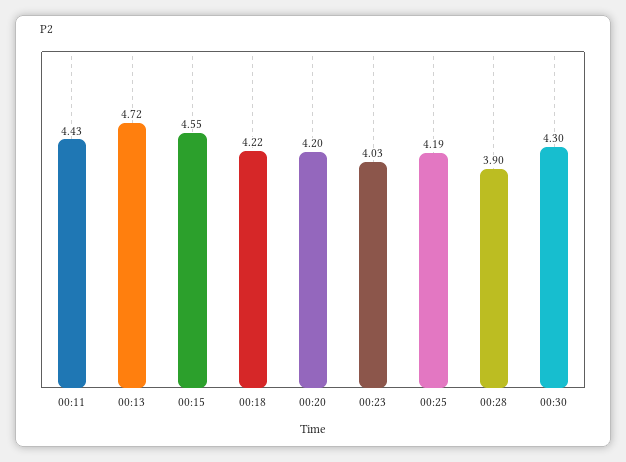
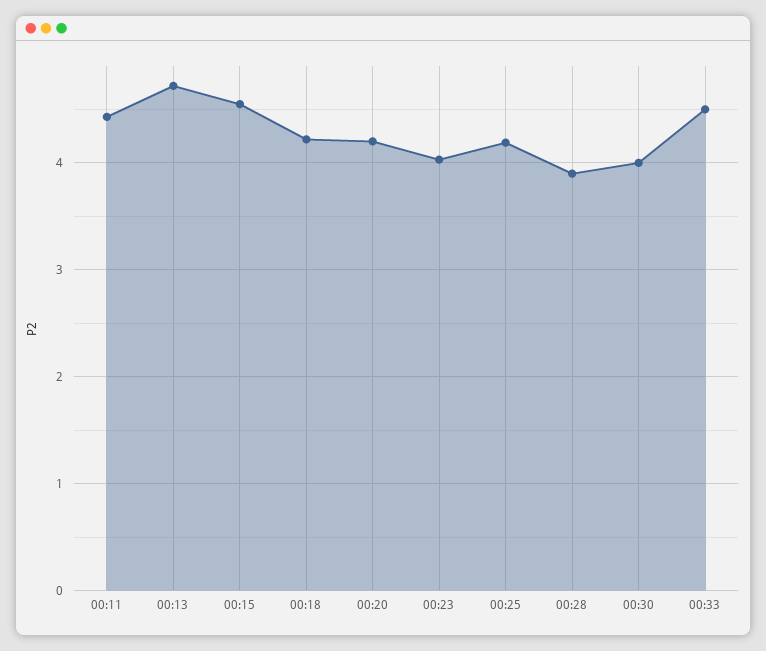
00:30: 4.3 -> 4
00:33: none -> 4.5

